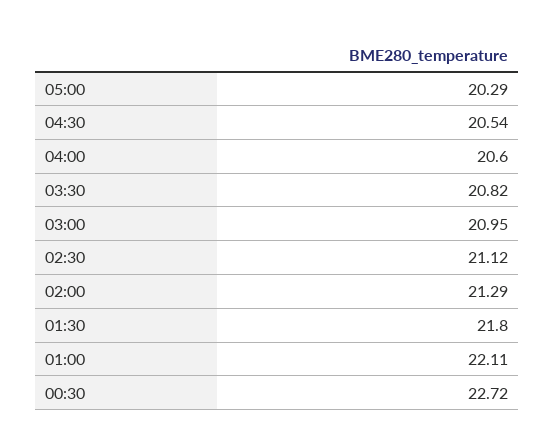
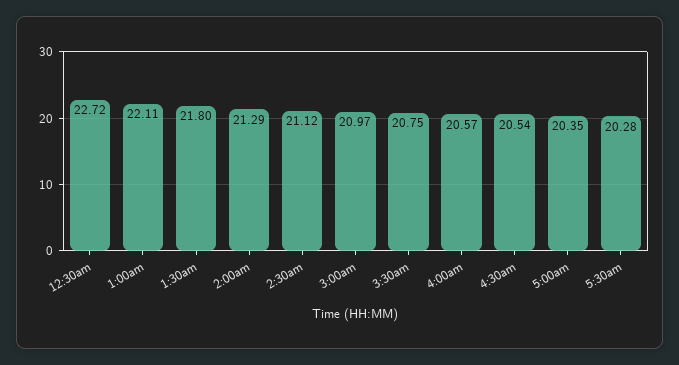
05:00: 20.29 -> 20.35
04:00: 20.6 -> 20.57
03:30: 20.82 -> 20.75
03:00: 20.95 -> 20.97
5:30am: none -> 20.28

